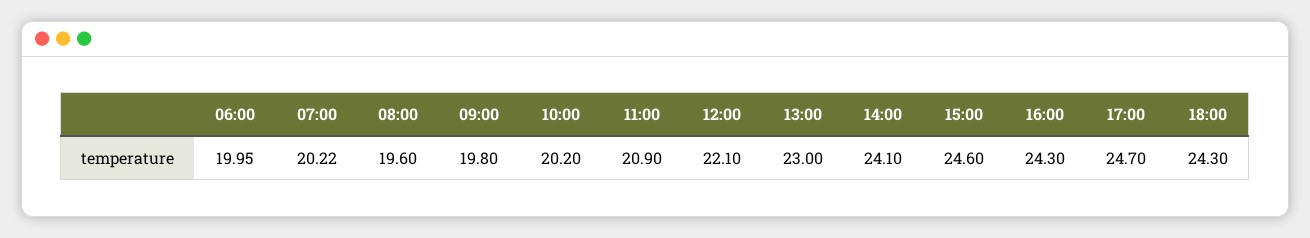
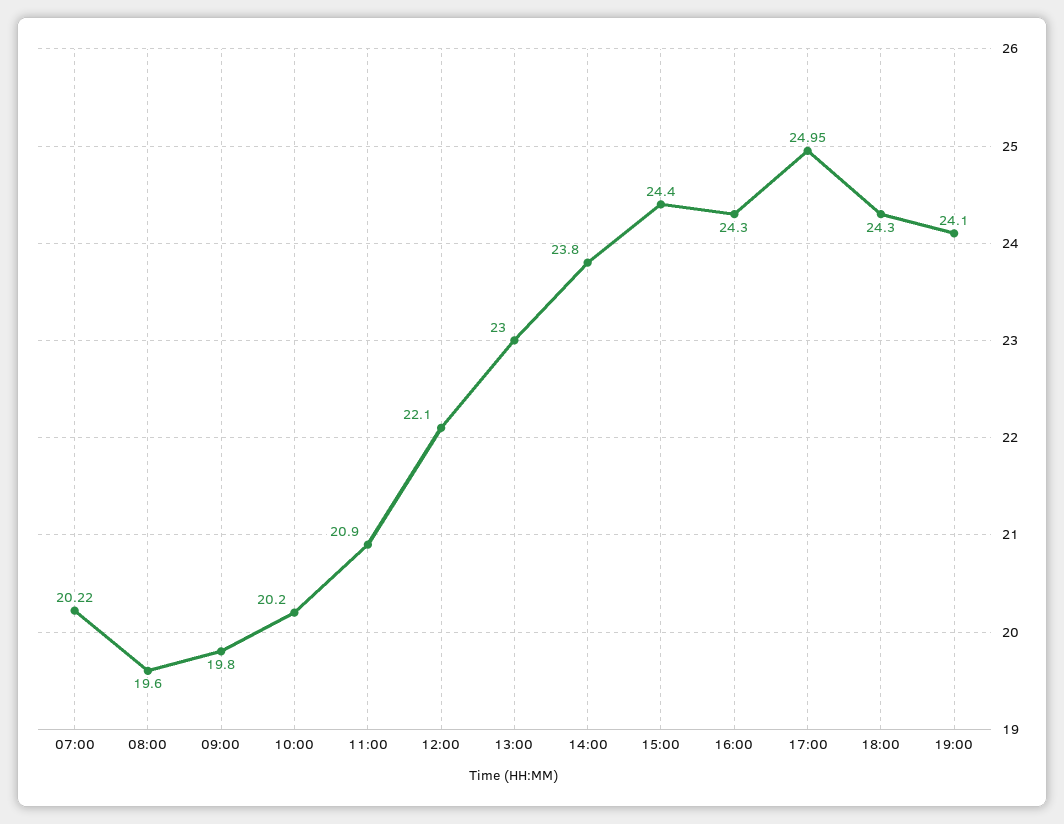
06:00: 19.95 -> none
14:00: 24.1 -> 23.8
15:00: 24.6 -> 24.4
17:00: 24.7 -> 24.95
19:00: none -> 24.1

